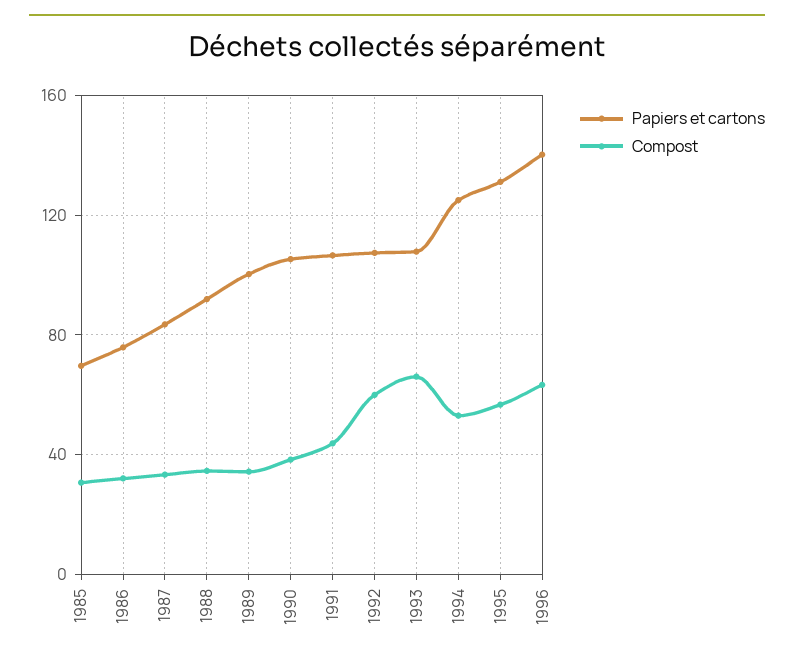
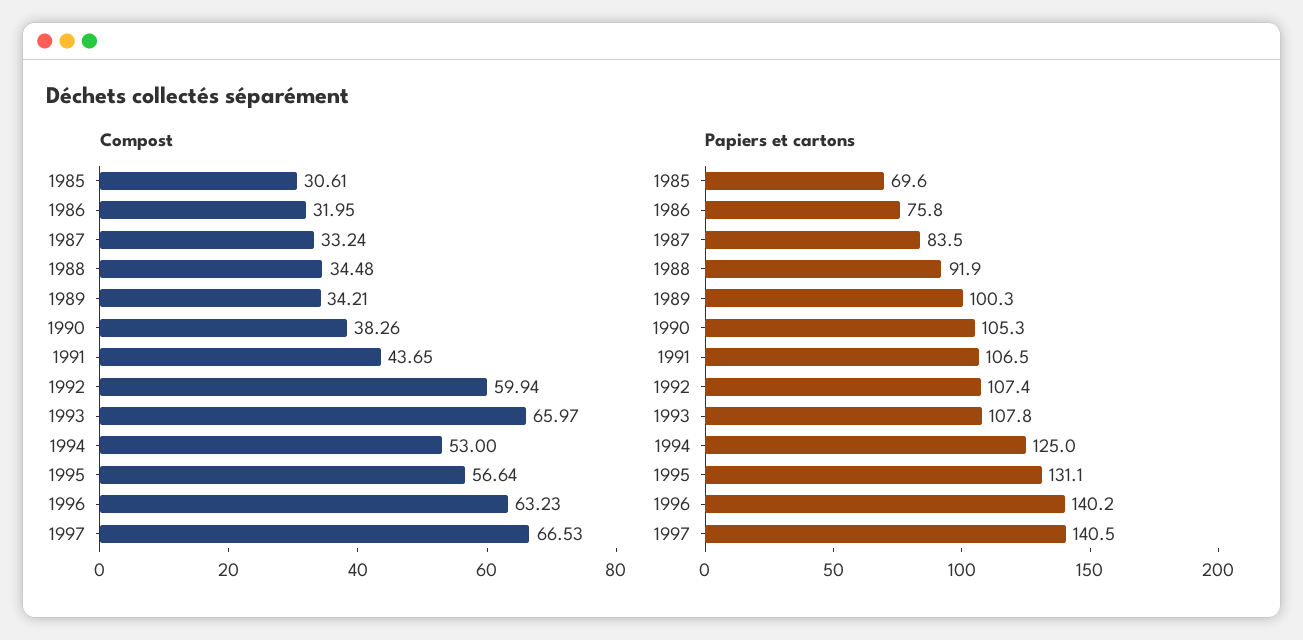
Compost, 1997: none -> 66.53
Papiers et cartons, 1997: none -> 140.5

